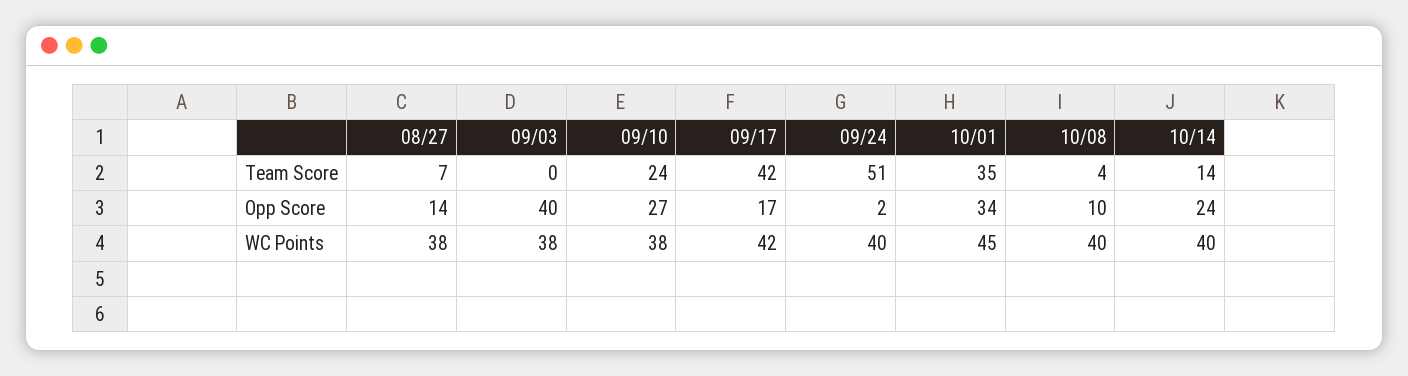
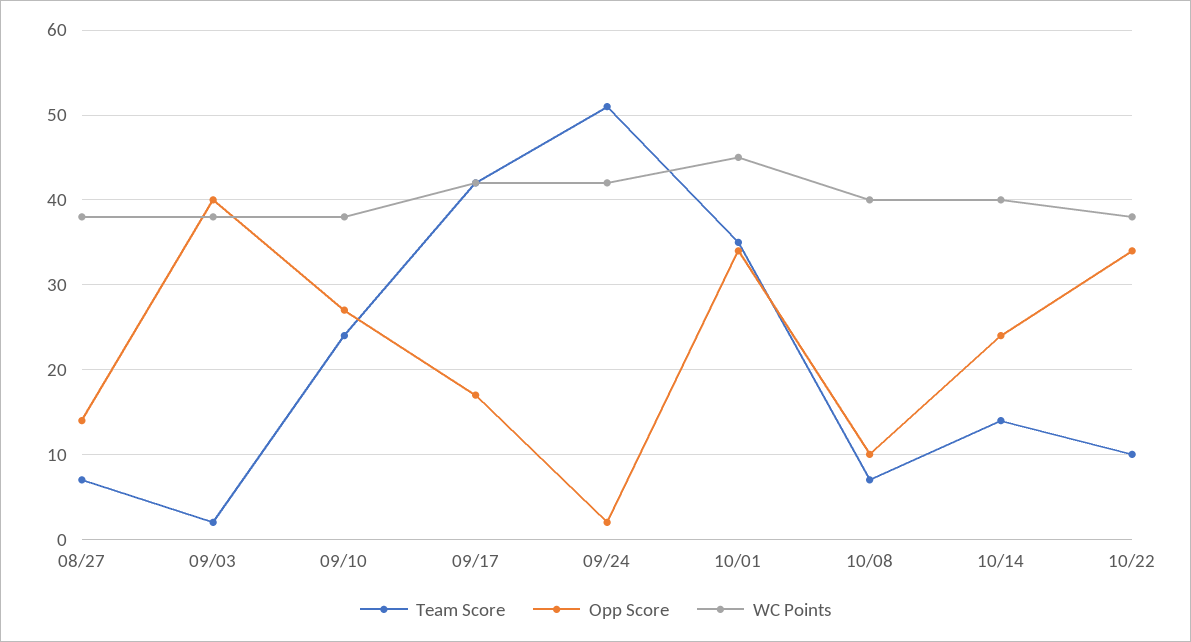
Team Score, 09/03: 0 -> 2
Team Score, 10/08: 4 -> 7
WC Points, 09/24: 40 -> 42
Team Score, 10/22: none -> 10
Opp Score, 10/22: none -> 34
WC Points, 10/22: none -> 38

